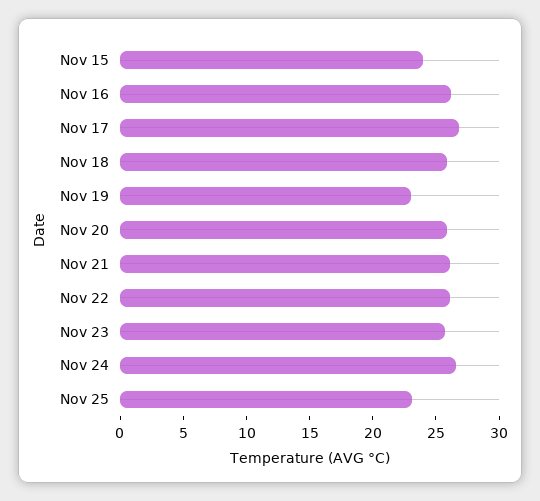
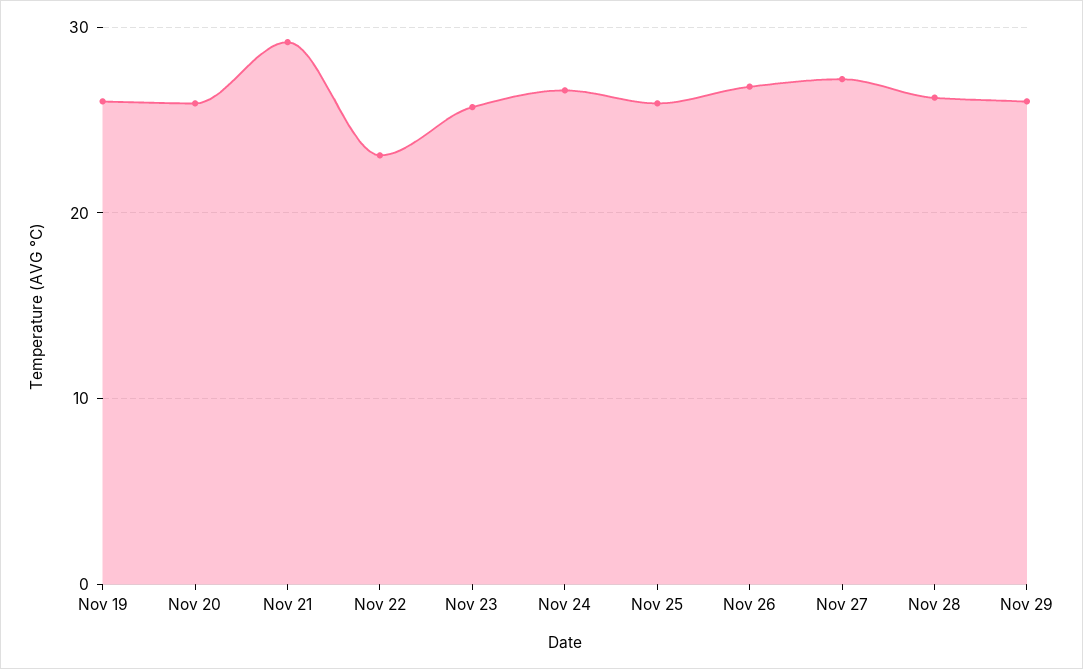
Nov 15: 24 -> none
Nov 16: 26 -> none
Nov 17: 27 -> none
Nov 18: 26 -> none
Nov 19: 23 -> 26
Nov 21: 26 -> 29
Nov 22: 26 -> 23
Nov 25: 23 -> 26
Nov 26: none -> 27
Nov 27: none -> 27
Nov 28: none -> 26
Nov 29: none -> 26

